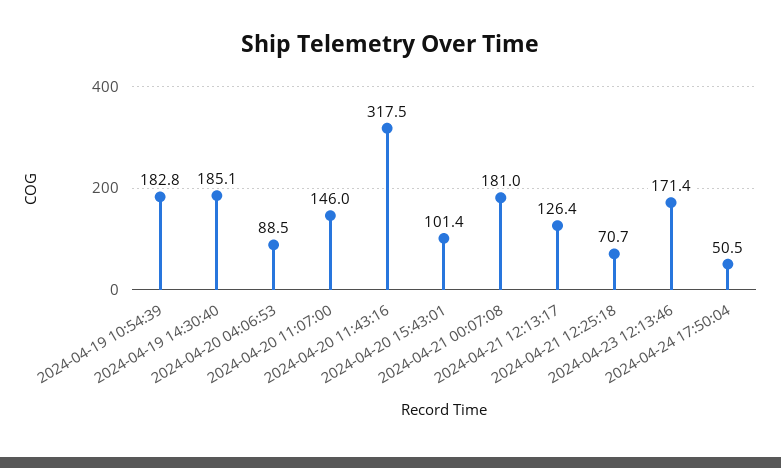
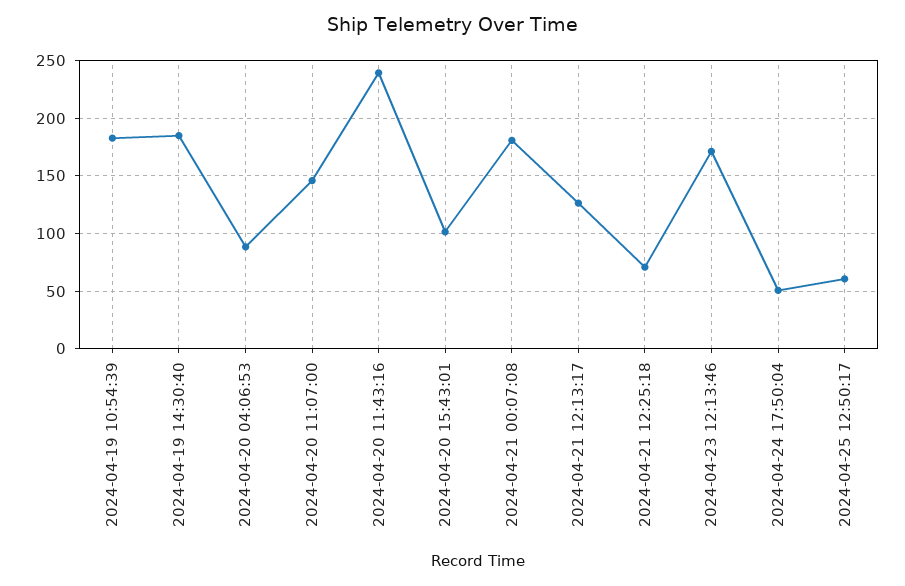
2024-04-20 11:43:16: 317.5 -> 240
2024-04-25 12:50:17: none -> 60

